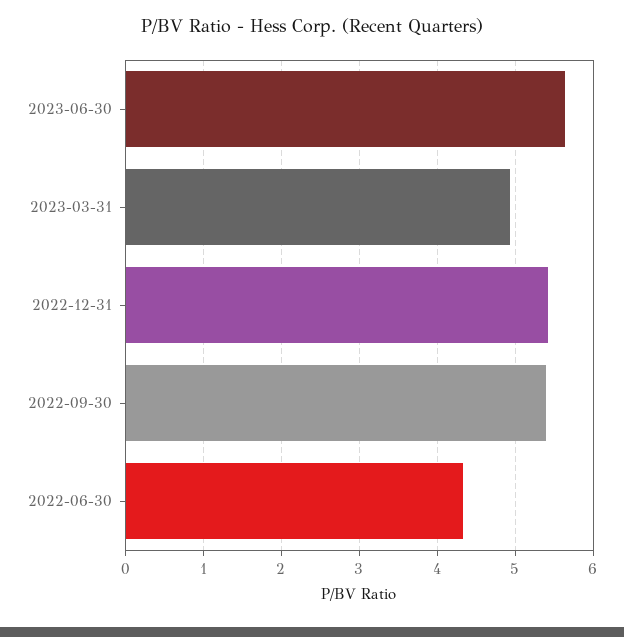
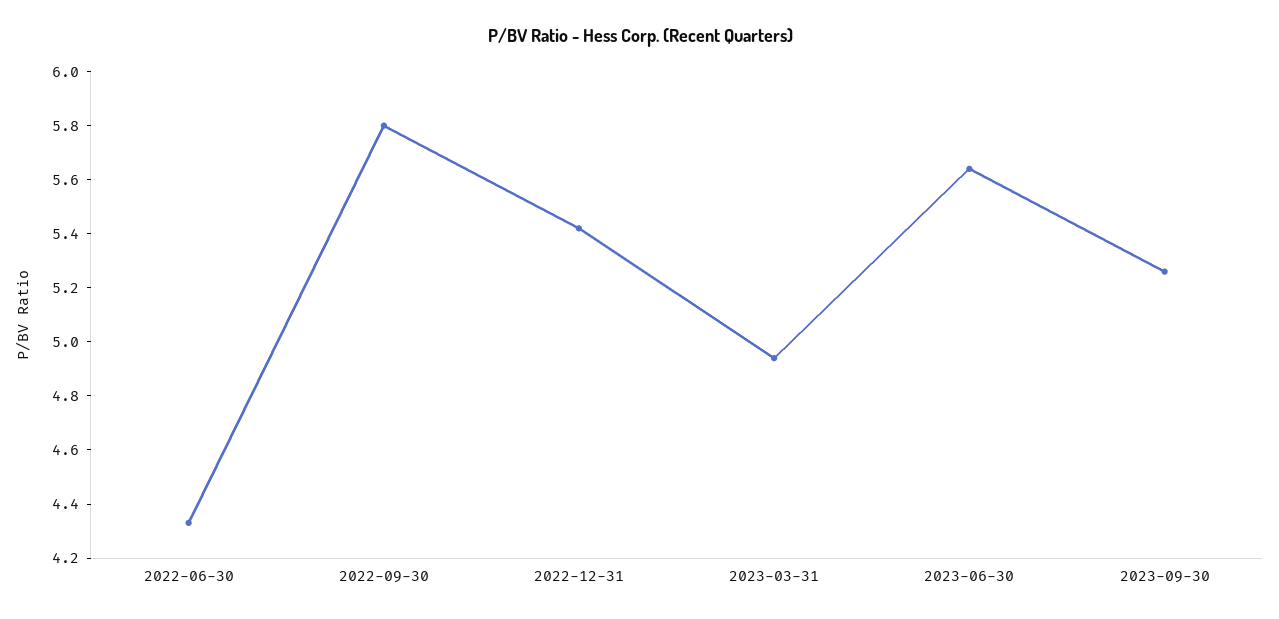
2022-09-30: 5.4 -> 5.8
2023-09-30: none -> 5.25

